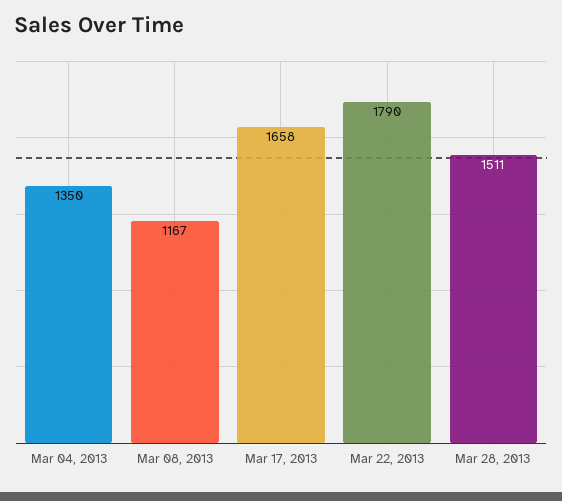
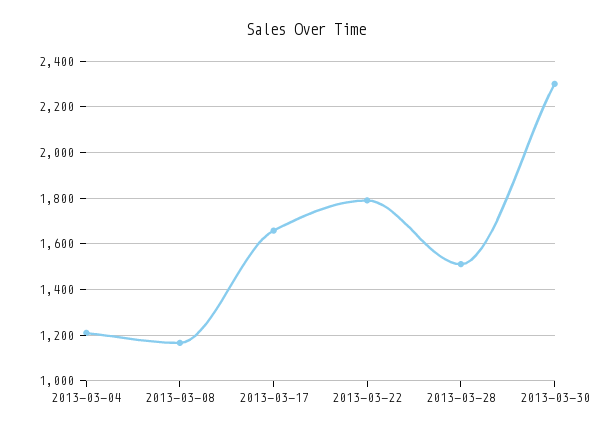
Mar 04, 2013: 1350 -> 1200
2013-03-30: none -> 2300

